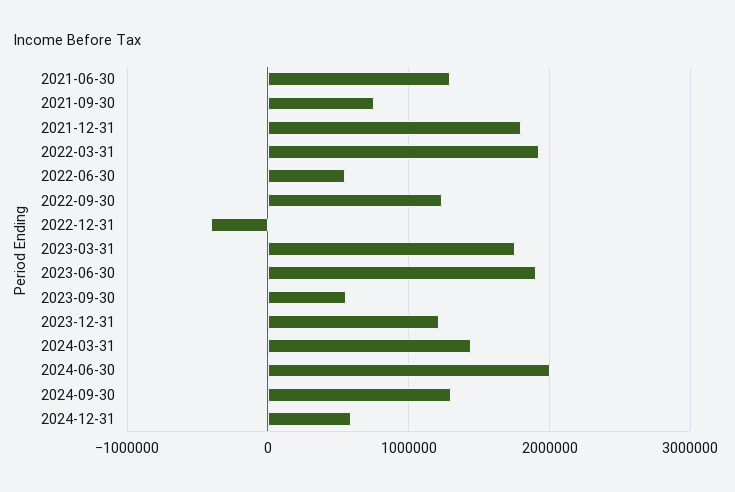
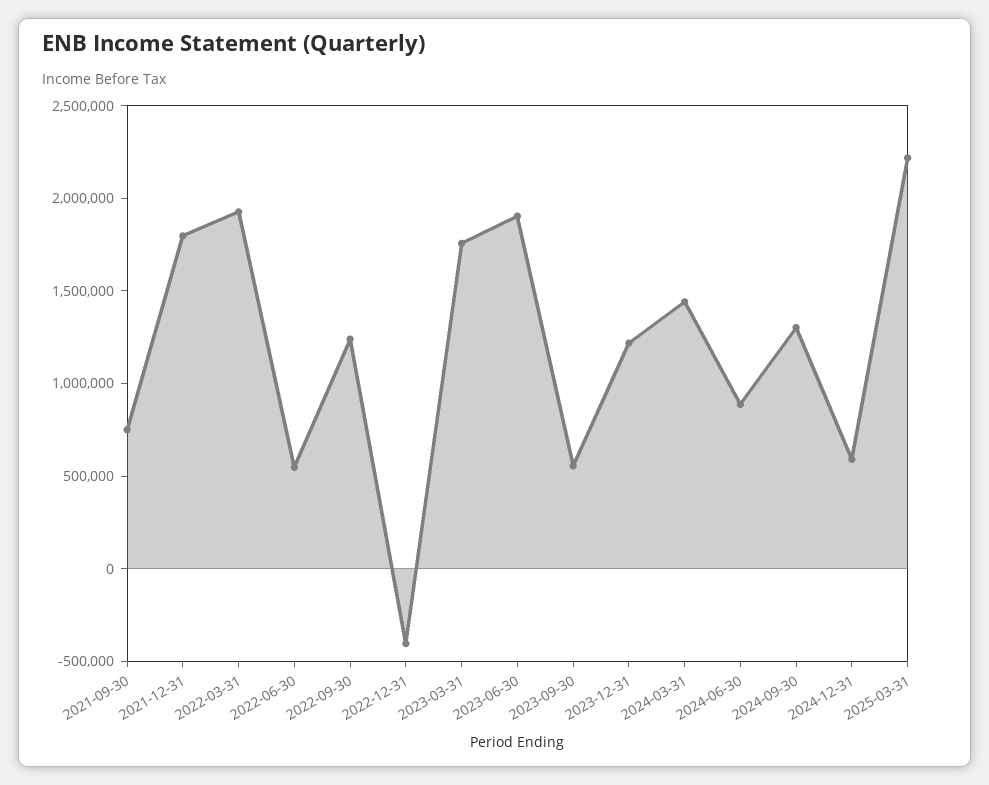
2021-06-30: 1300000 -> none
2024-06-30: 2000000 -> 900000
2025-03-31: none -> 2200000

